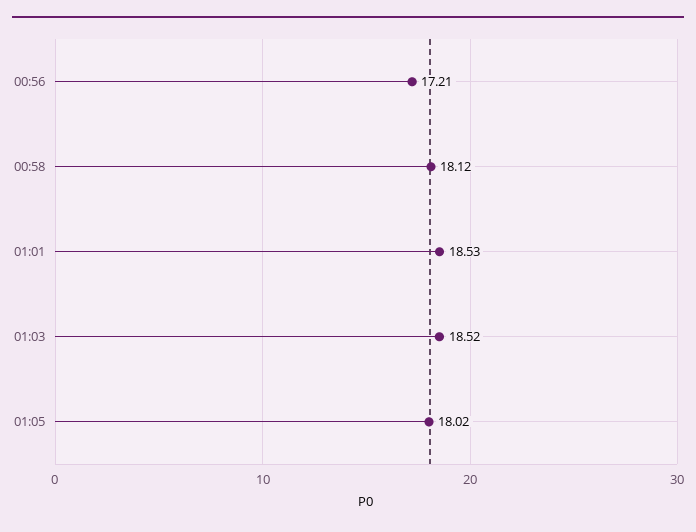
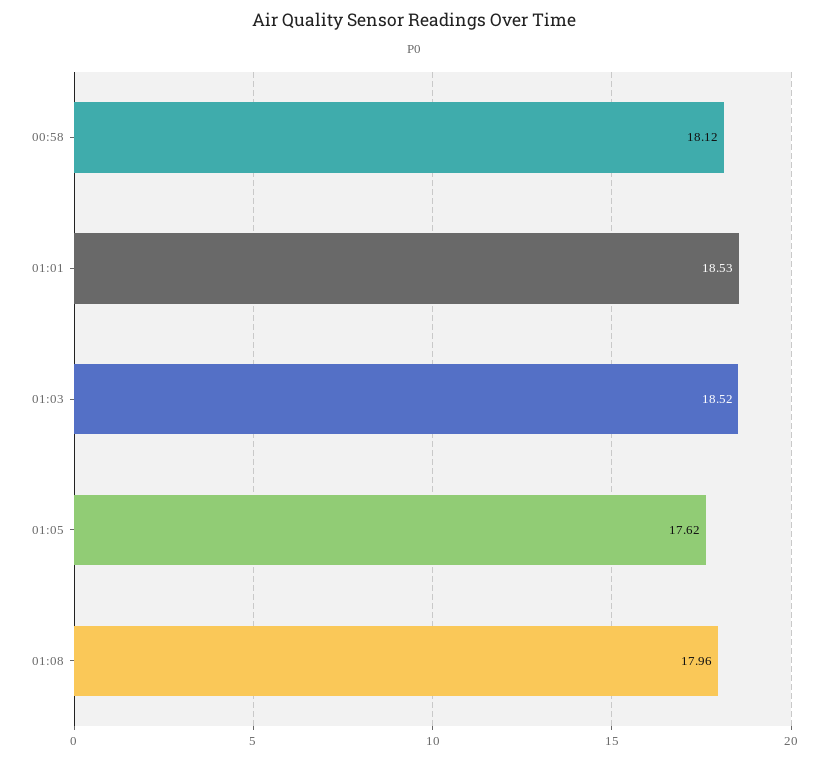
00:56: 17.21 -> none
01:05: 18.02 -> 17.62
01:08: none -> 17.96

